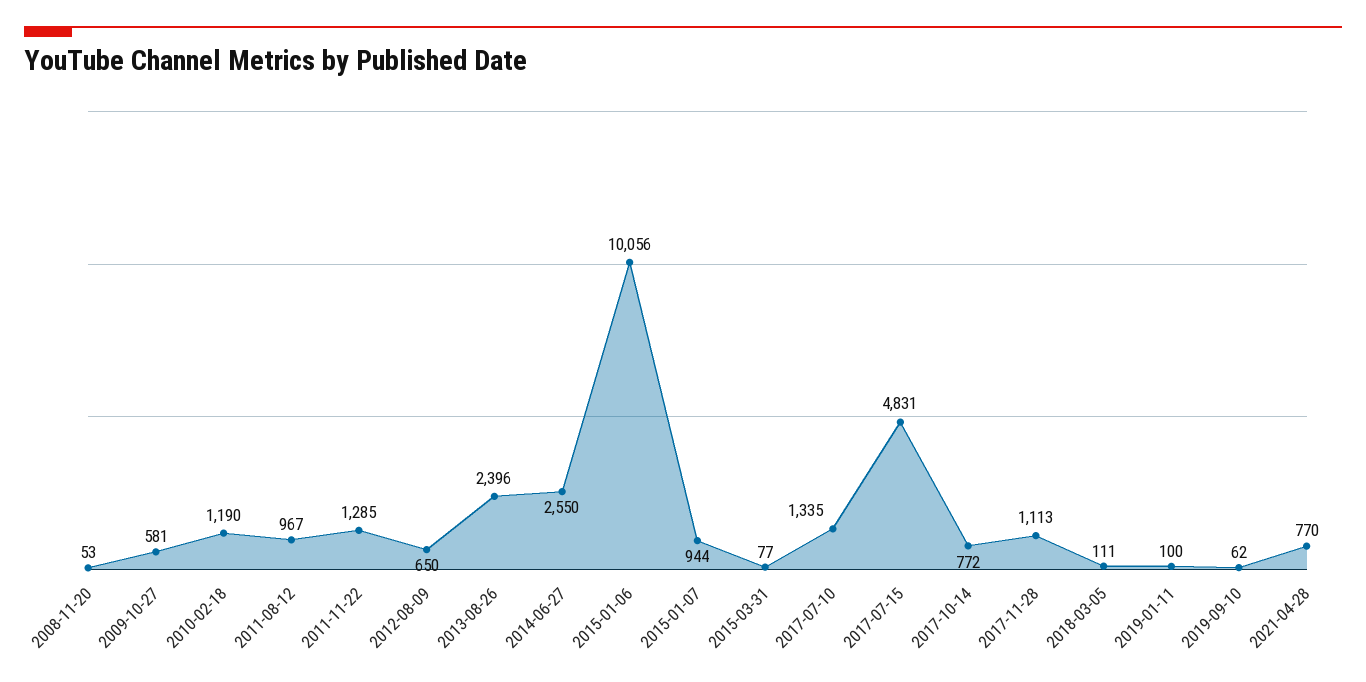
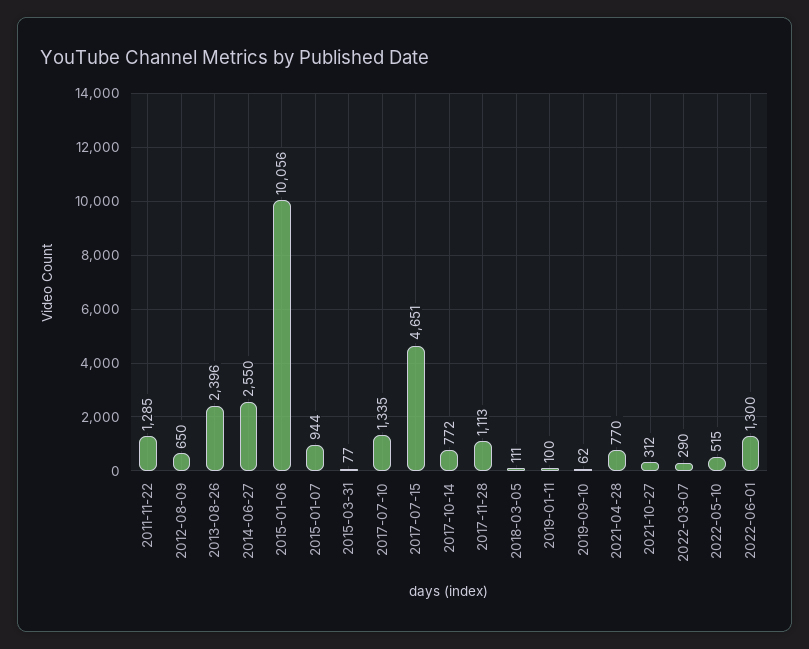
2008-11-20: 53 -> none
2009-10-27: 581 -> none
2010-02-18: 1190 -> none
2011-08-12: 967 -> none
2017-07-15: 4831 -> 4651
2021-10-27: none -> 312
2022-03-07: none -> 290
2022-05-10: none -> 515
2022-06-01: none -> 1300

